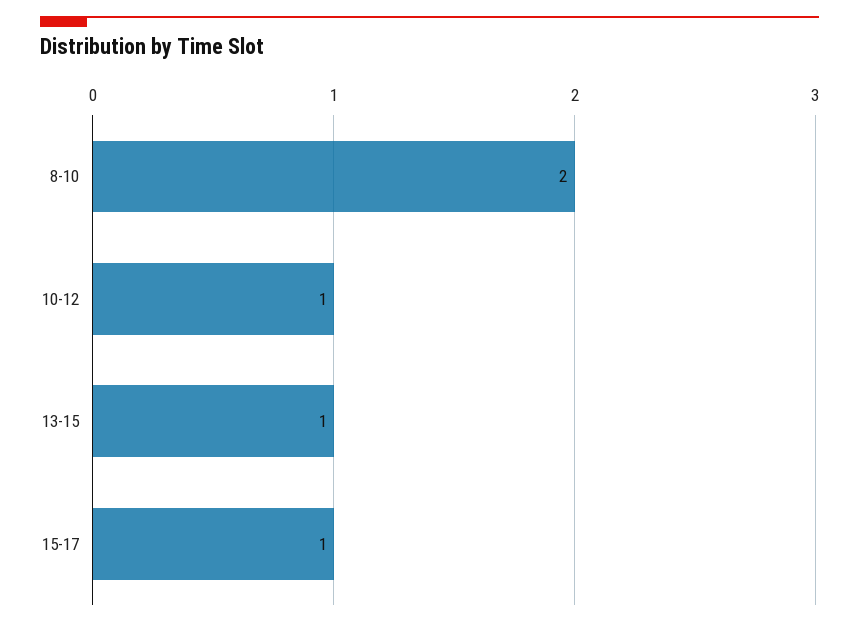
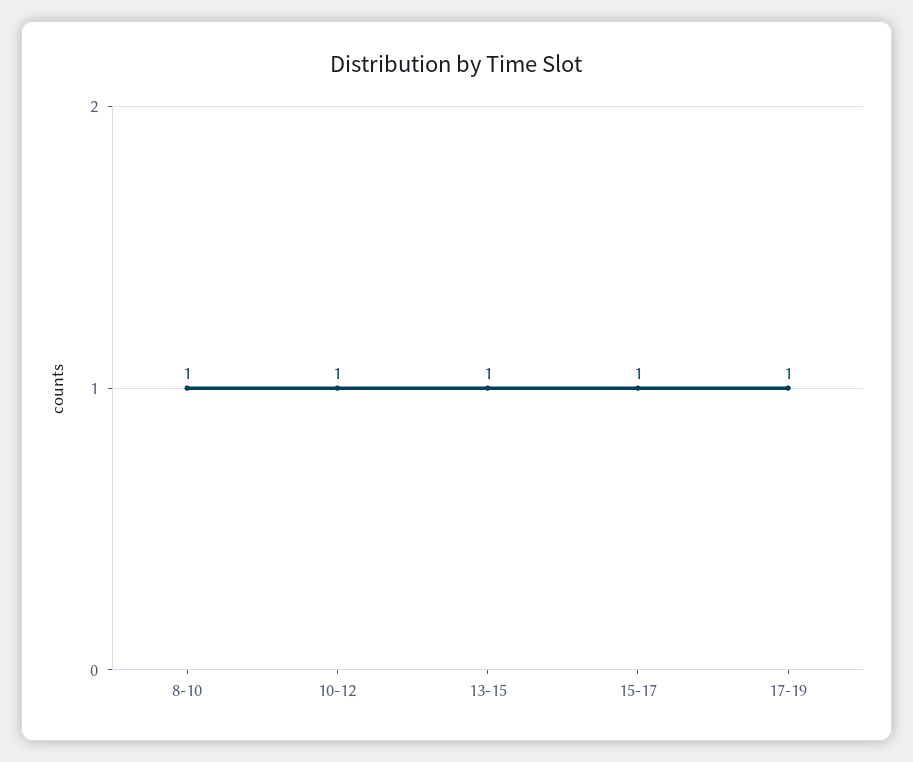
8-10: 2 -> 1
17-19: none -> 1

